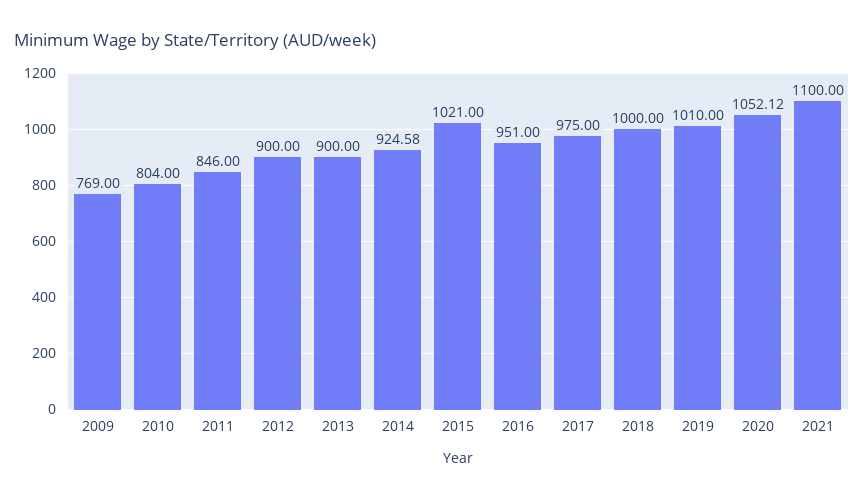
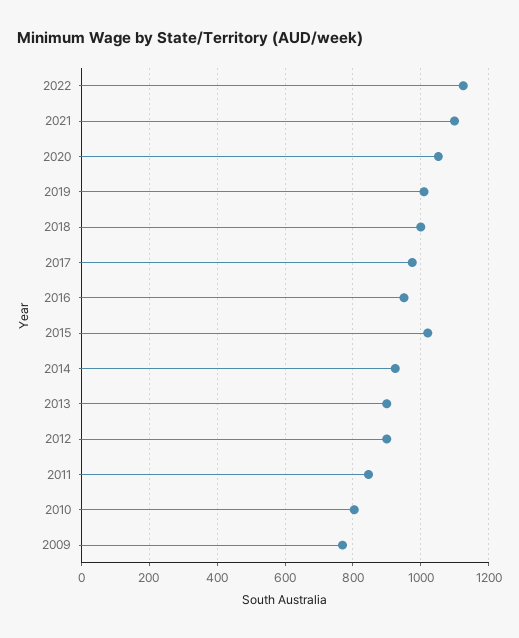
2022: none -> 1120

